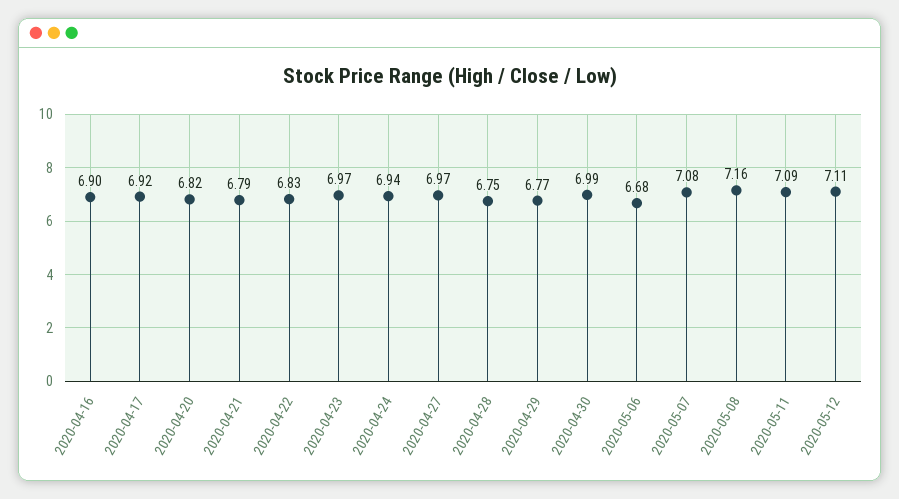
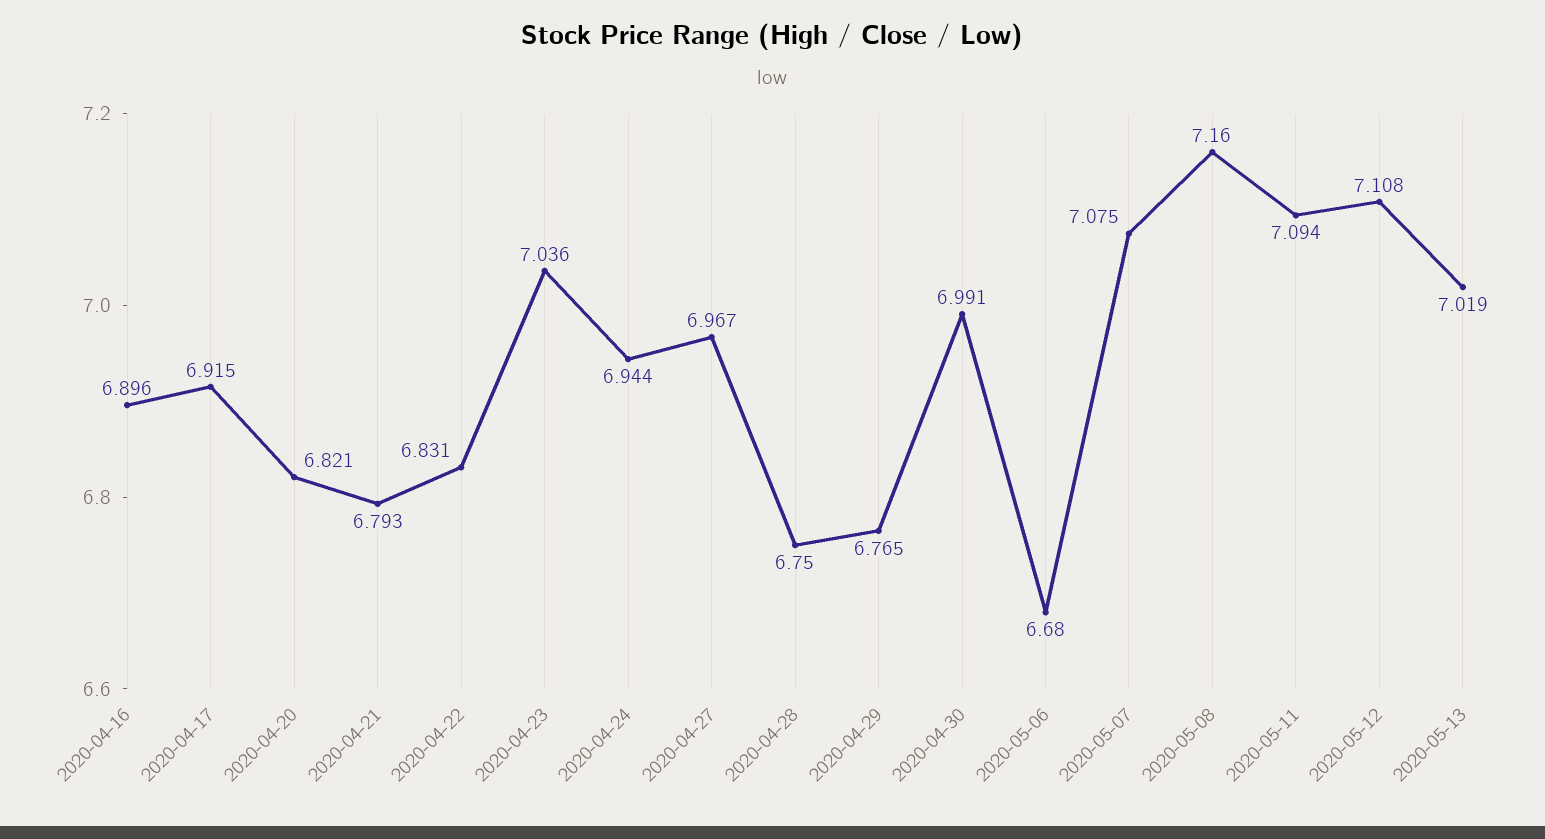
2020-04-23: 6.97 -> 7.036
2020-05-13: none -> 7.019

